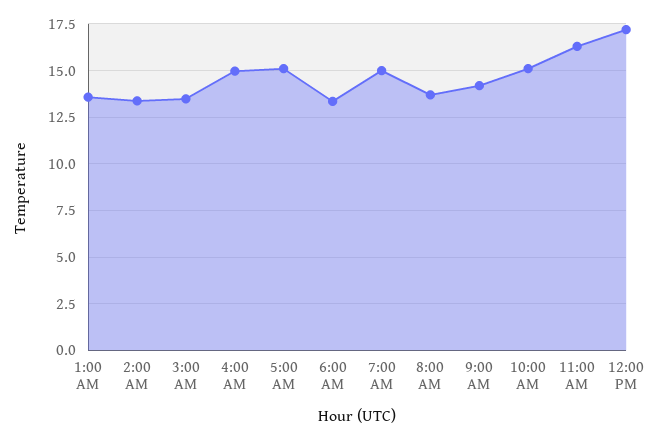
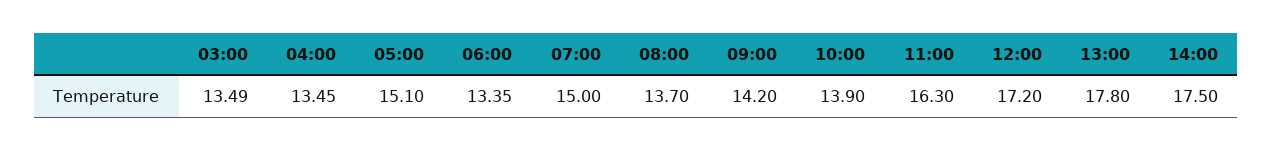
1:00 AM: 13.5 -> none
2:00 AM: 13.5 -> none
4:00 AM: 15 -> 13.45
10:00 AM: 15 -> 13.9
13:00: none -> 17.8
14:00: none -> 17.5

